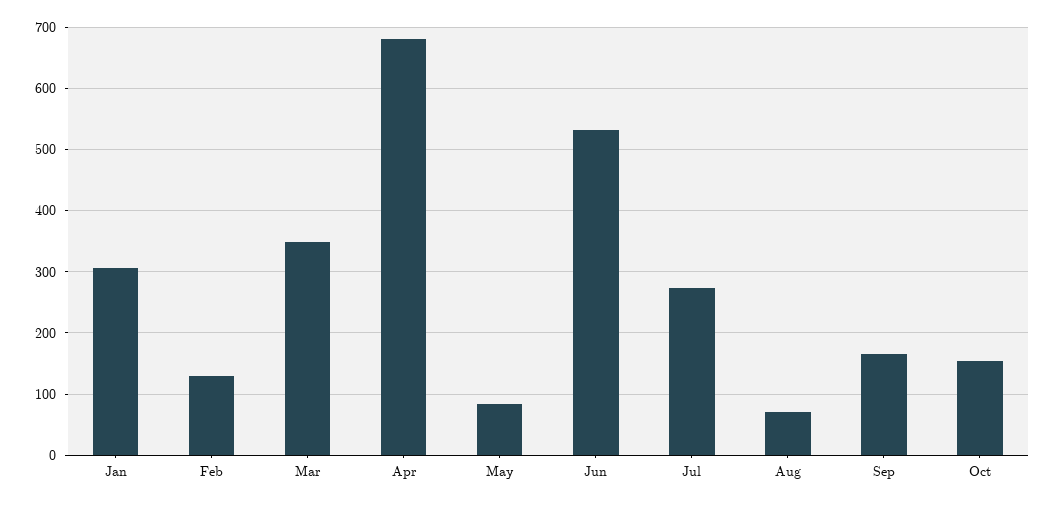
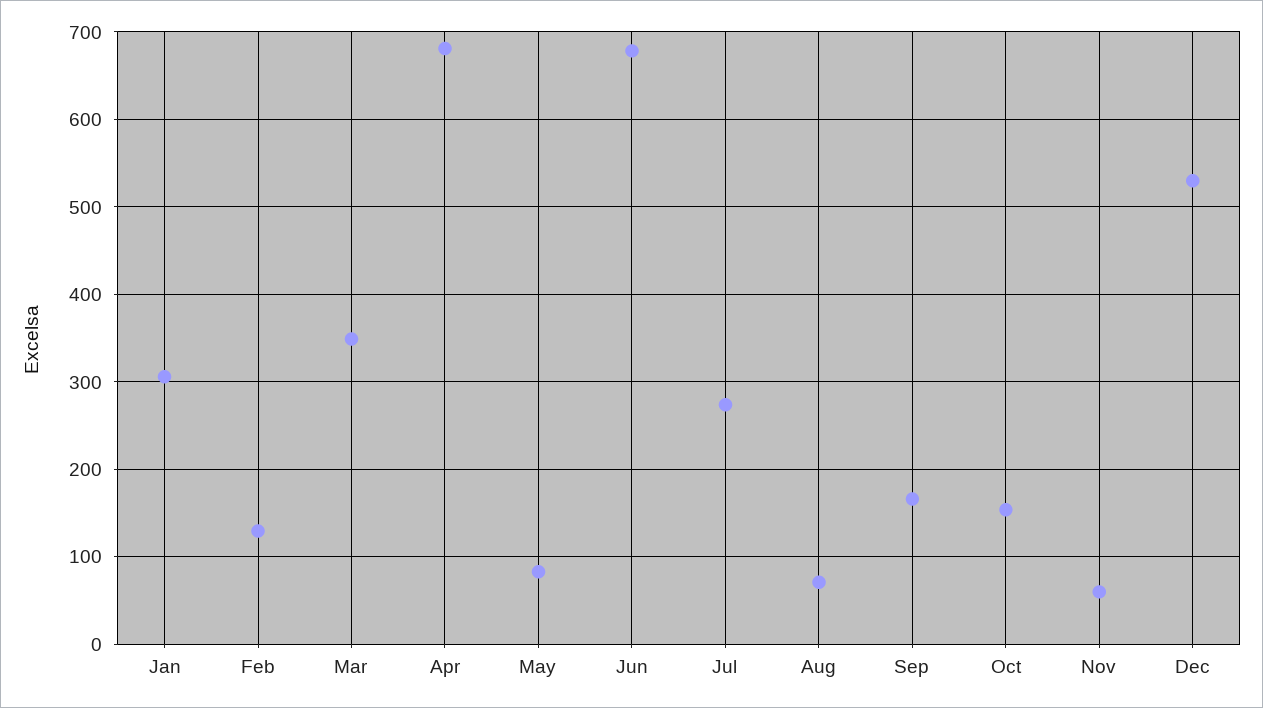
Jun: 530 -> 680
Nov: none -> 60
Dec: none -> 530

